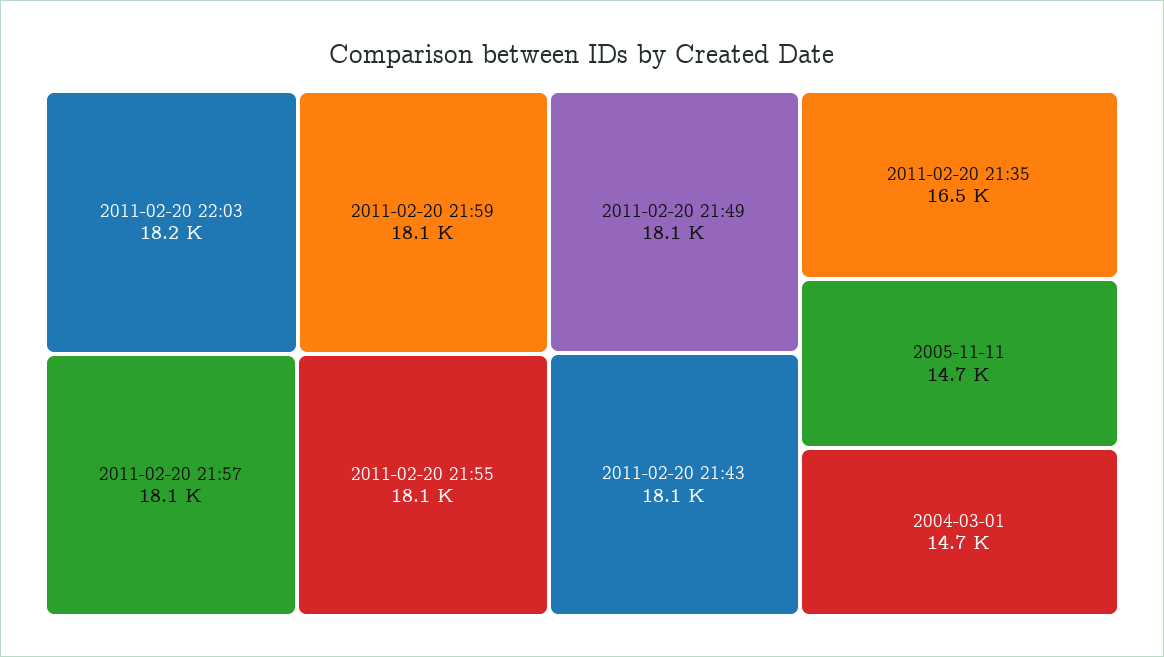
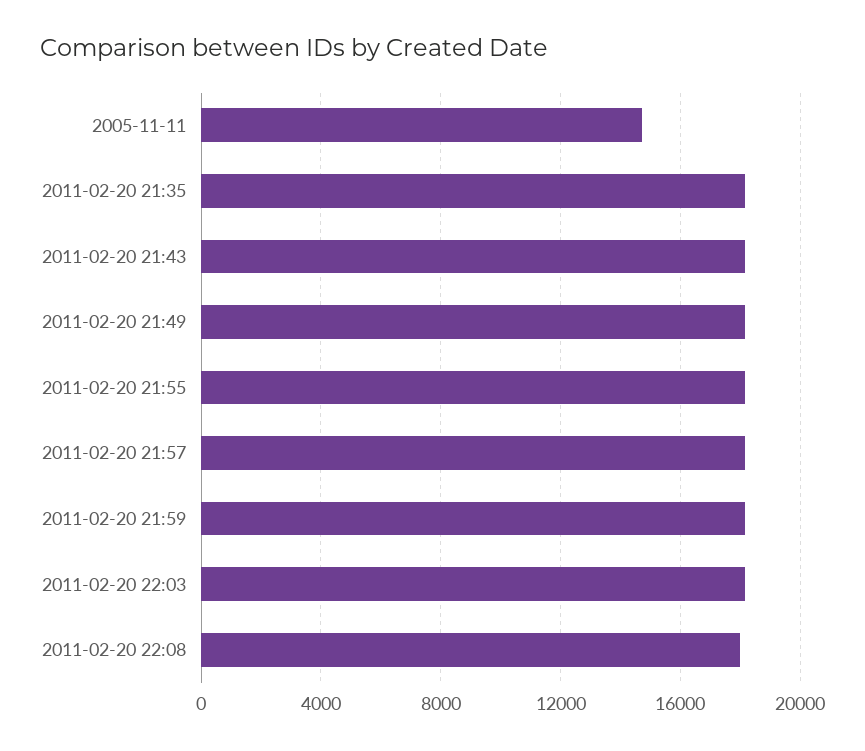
2011-02-20 21:35: 16500 -> 18000
2004-03-01: 14700 -> none
2011-02-20 22:08: none -> 18000

